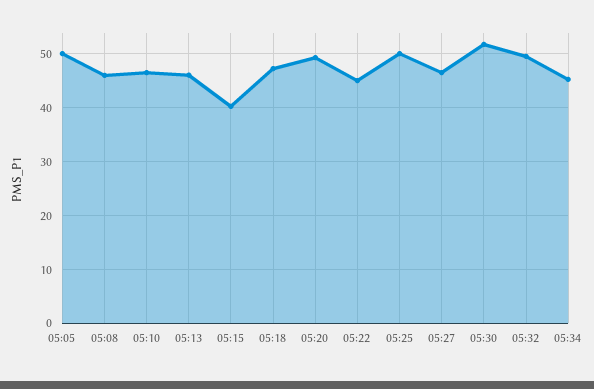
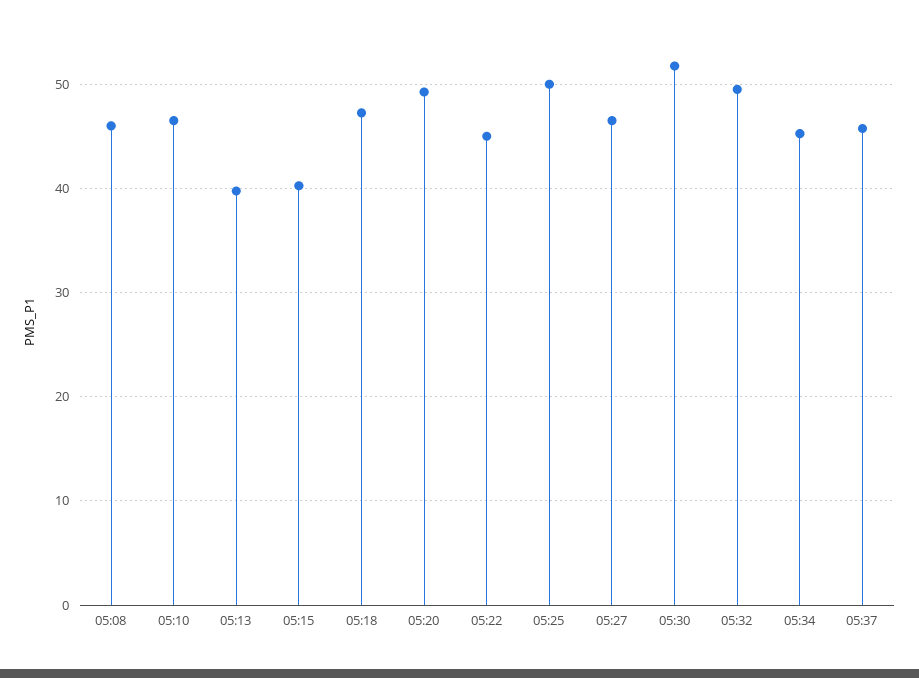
05:05: 50 -> none
05:13: 46 -> 40
05:37: none -> 46

